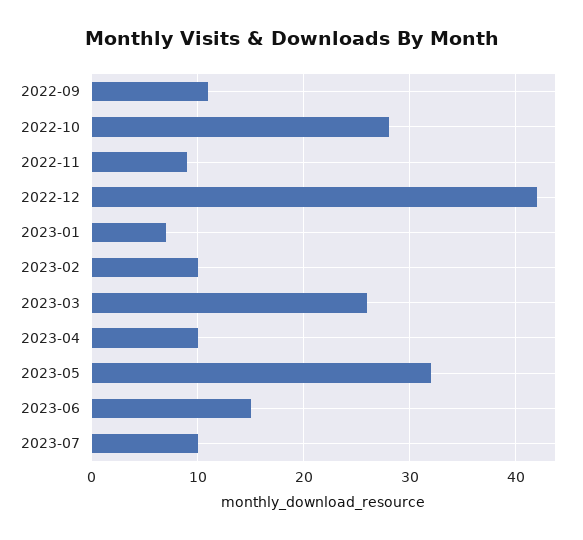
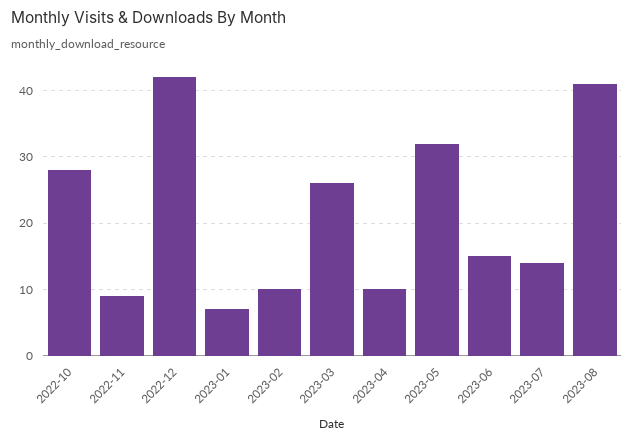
2022-09: 11 -> none
2023-07: 10 -> 14
2023-08: none -> 41

